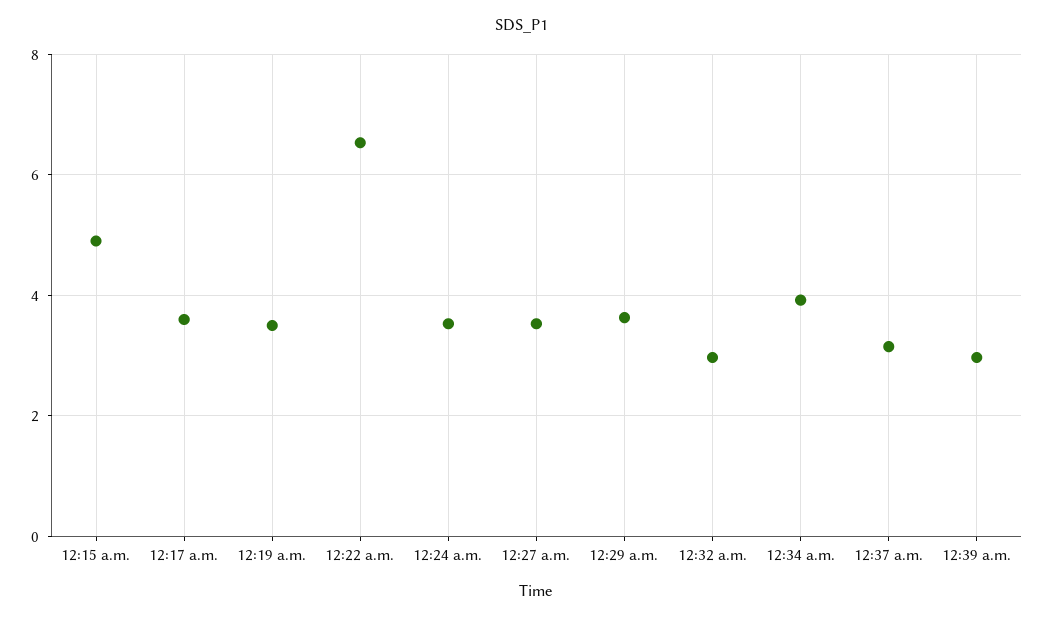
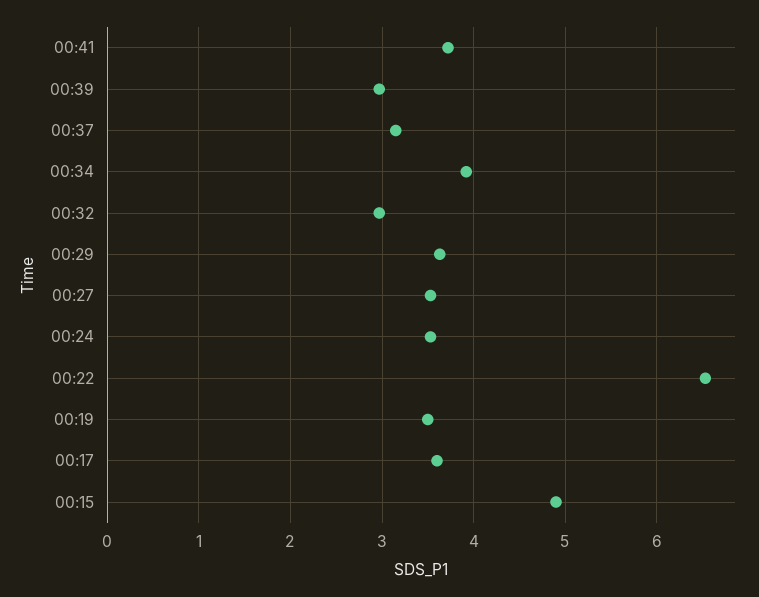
00:41: none -> 3.7

